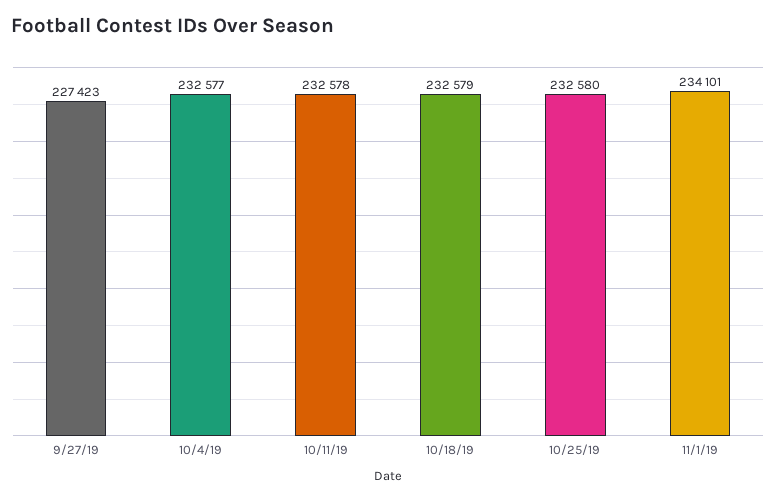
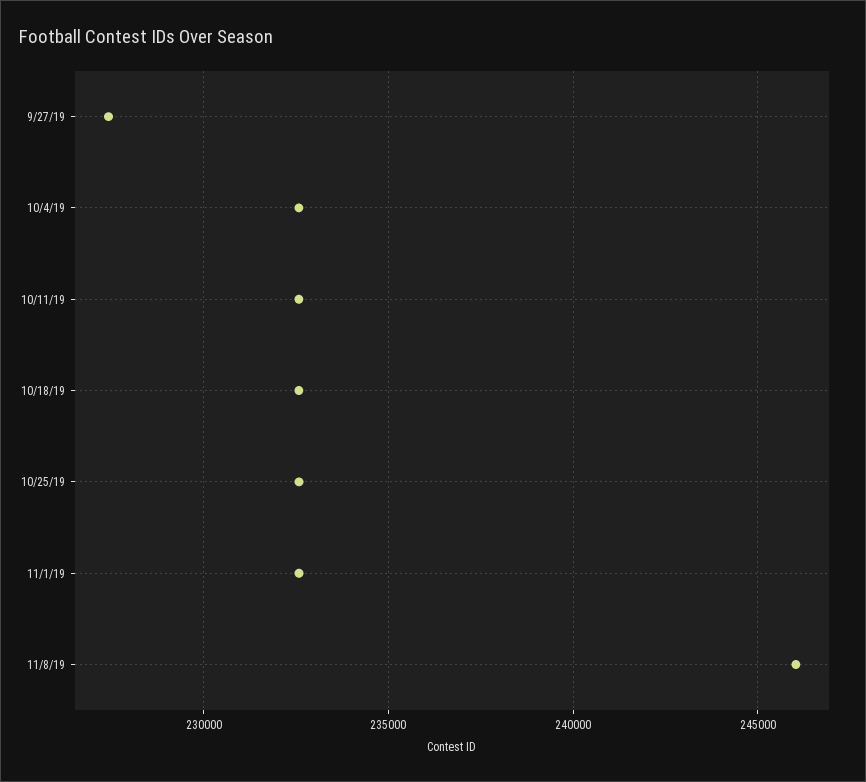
11/1/19: 234101 -> 232500
11/8/19: none -> 246000

